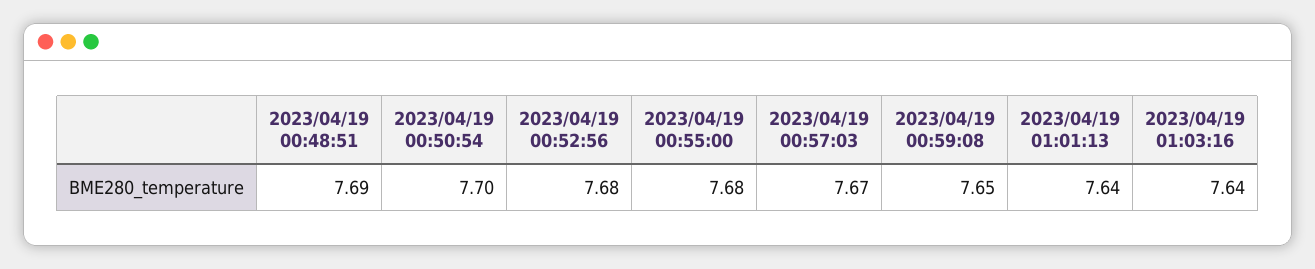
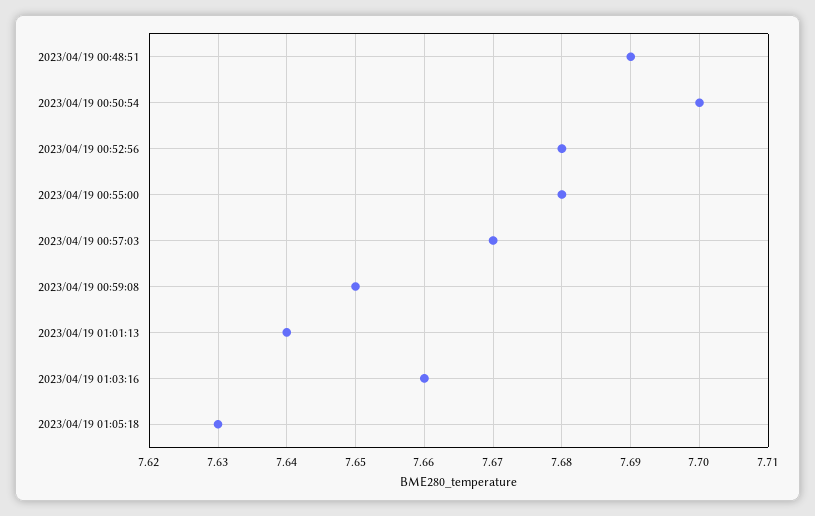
2023/04/19 01:03:16: 7.64 -> 7.66
2023/04/19 01:05:18: none -> 7.63

